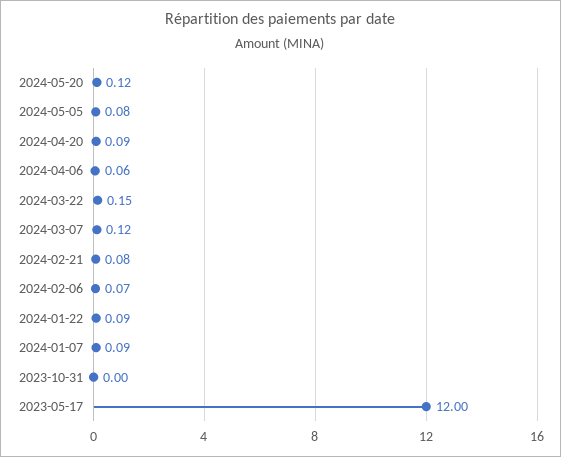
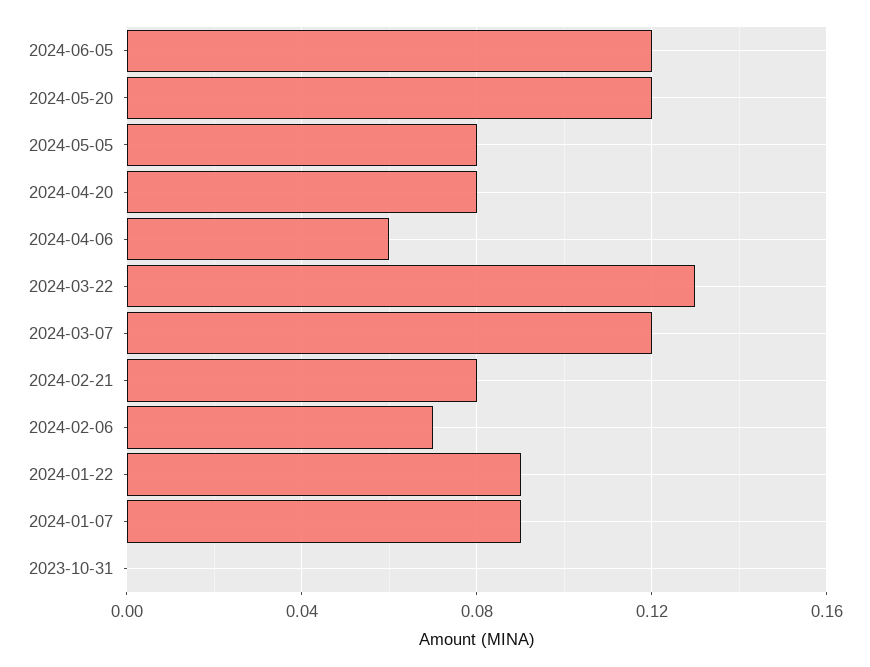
2024-04-20: 0.09 -> 0.08
2024-03-22: 0.15 -> 0.13
2023-05-17: 12 -> none
2024-06-05: none -> 0.12

